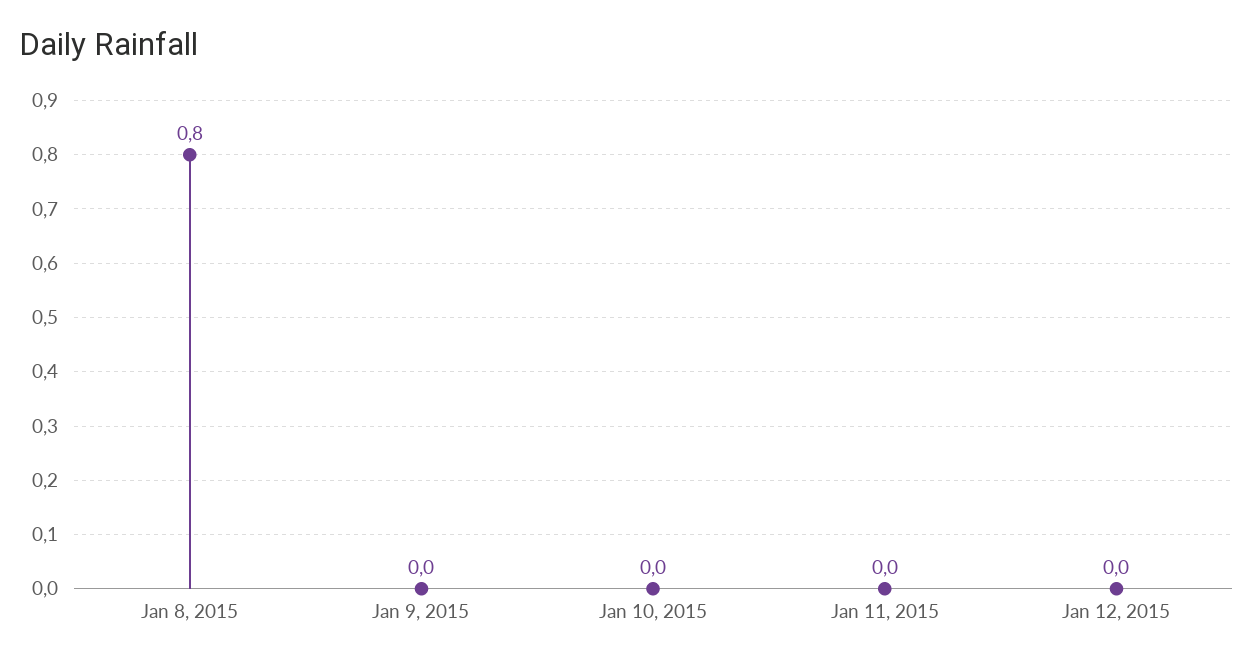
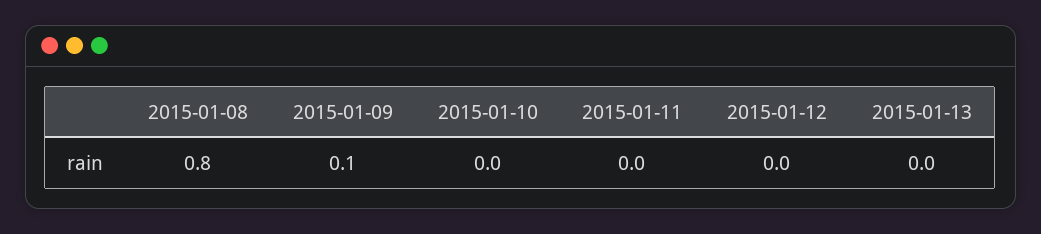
Jan 9, 2015: 0 -> 0.1
2015-01-13: none -> 0

